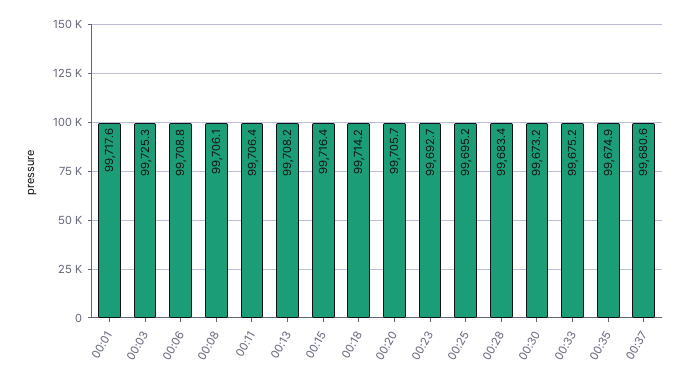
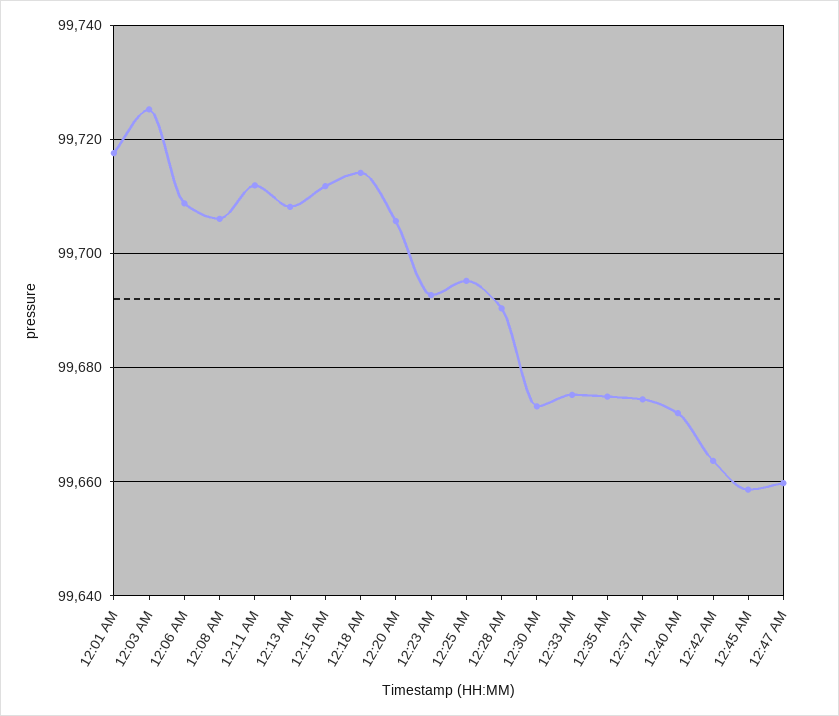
00:11: 99706.4 -> 99712
00:15: 99716.4 -> 99712
00:28: 99683.4 -> 99690
00:37: 99680.6 -> 99674
12:40 AM: none -> 99672
12:42 AM: none -> 99664
12:45 AM: none -> 99658
12:47 AM: none -> 99660

